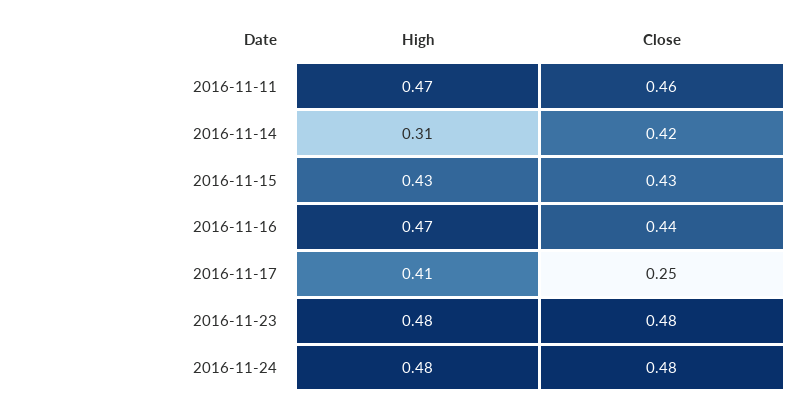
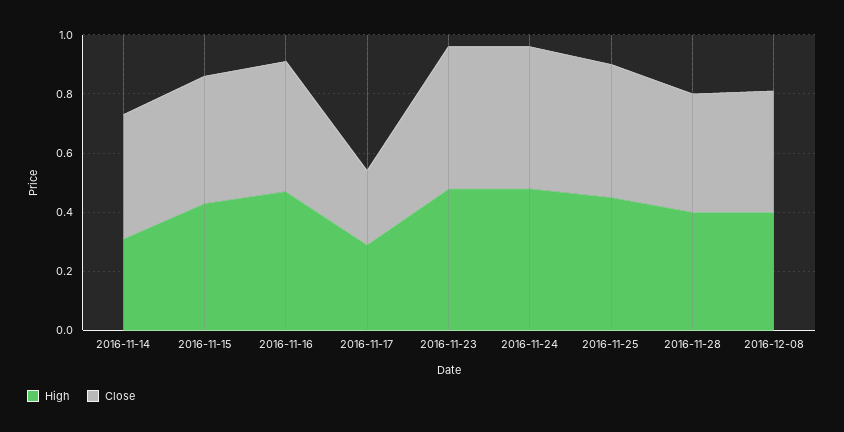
High, 2016-11-11: 0.47 -> none
Close, 2016-11-11: 0.46 -> none
High, 2016-11-17: 0.41 -> 0.3
High, 2016-11-25: none -> 0.45
Close, 2016-11-25: none -> 0.45
High, 2016-11-28: none -> 0.4
Close, 2016-11-28: none -> 0.4
High, 2016-12-08: none -> 0.4
Close, 2016-12-08: none -> 0.4

